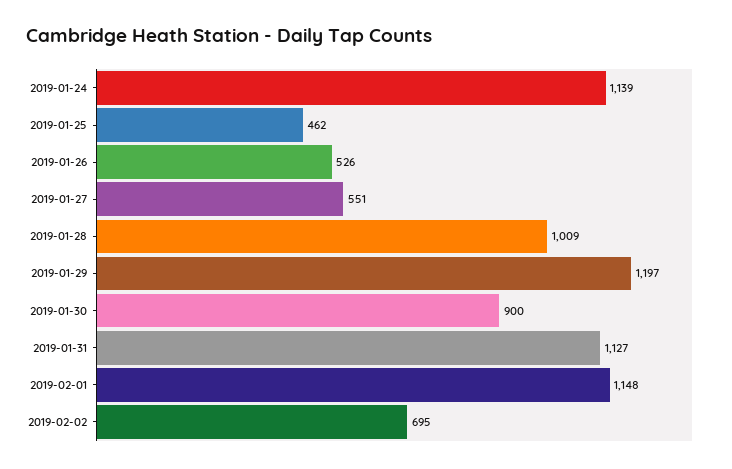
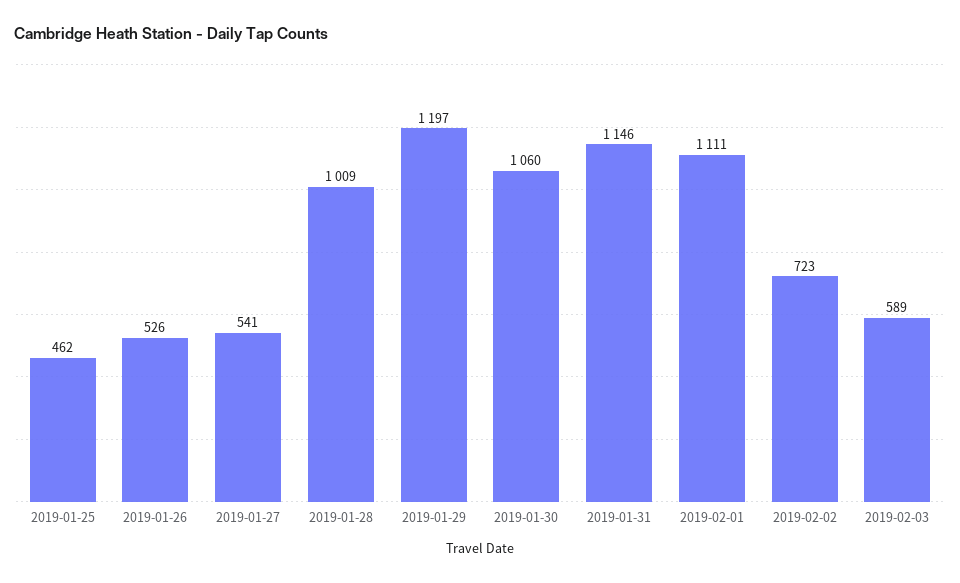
2019-01-24: 1139 -> none
2019-01-27: 551 -> 541
2019-01-30: 900 -> 1060
2019-01-31: 1127 -> 1146
2019-02-01: 1148 -> 1111
2019-02-02: 695 -> 723
2019-02-03: none -> 589

